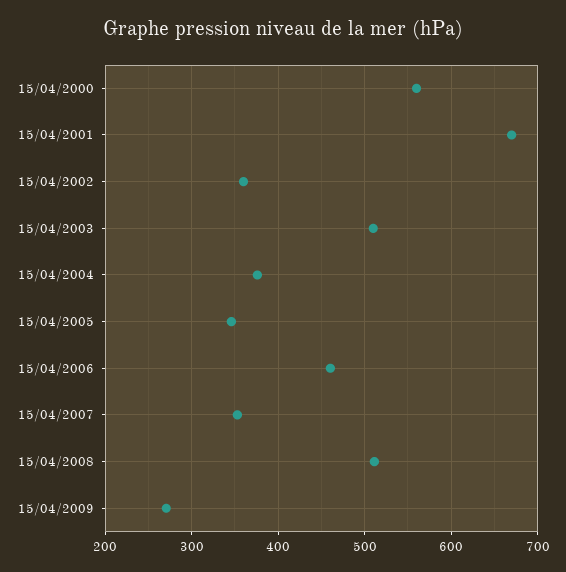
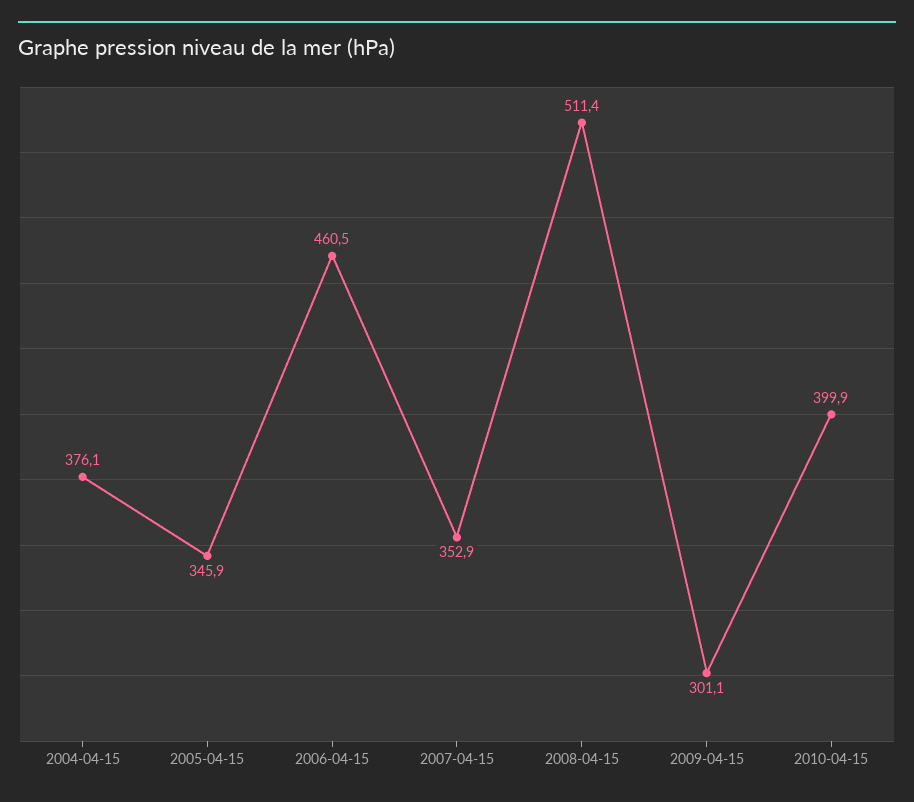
15/04/2000: 560 -> none
15/04/2001: 670 -> none
15/04/2002: 360 -> none
15/04/2003: 510 -> none
15/04/2009: 270 -> 301.1
2010-04-15: none -> 399.9

